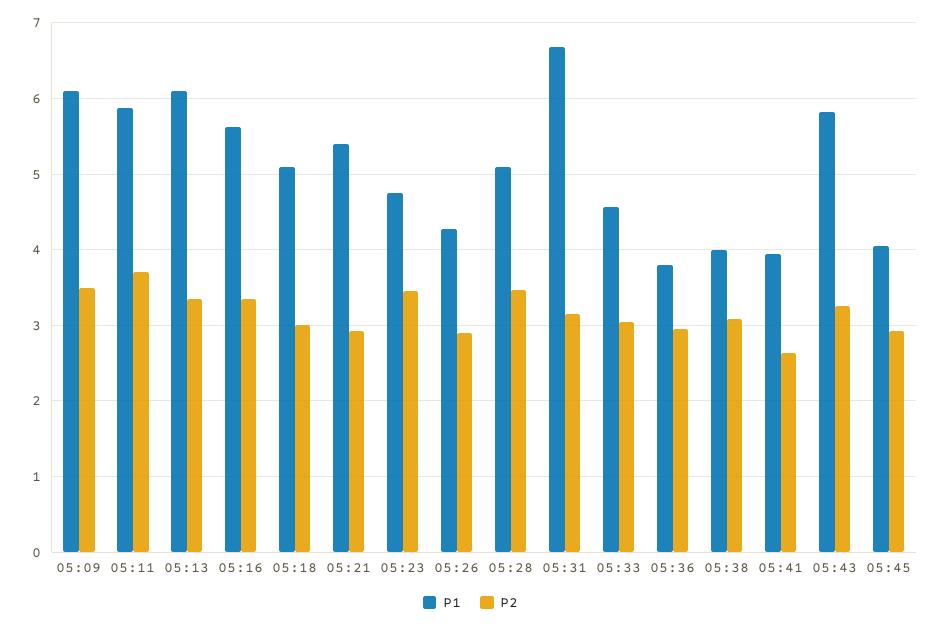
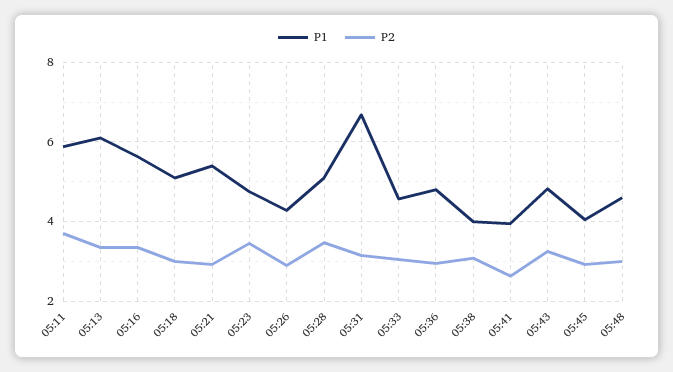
P1, 05:09: 6.1 -> none
P2, 05:09: 3.5 -> none
P1, 05:36: 3.8 -> 4.8
P1, 05:43: 5.8 -> 4.8
P1, 05:48: none -> 4.6
P2, 05:48: none -> 3

